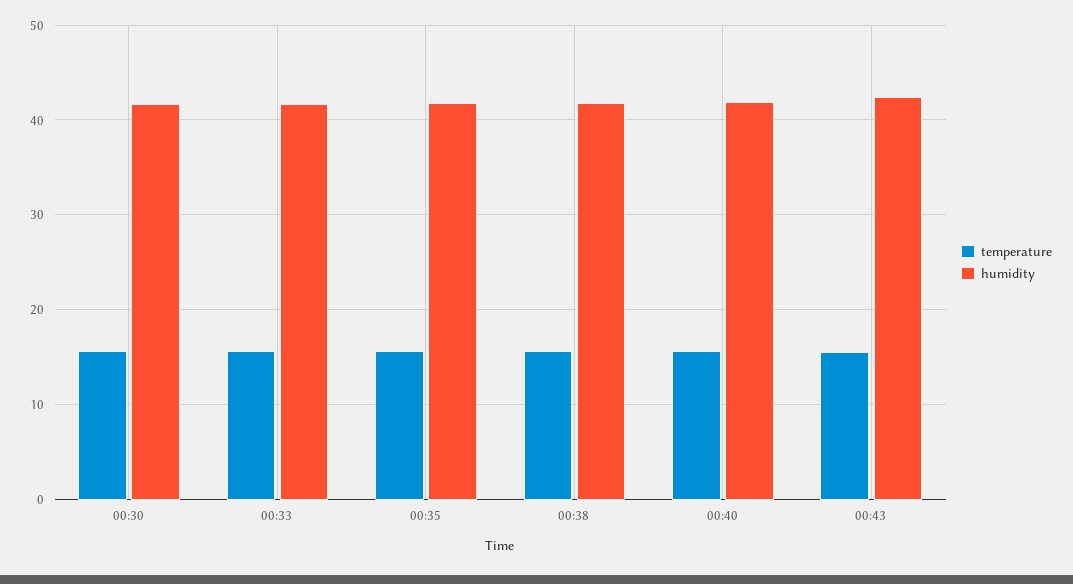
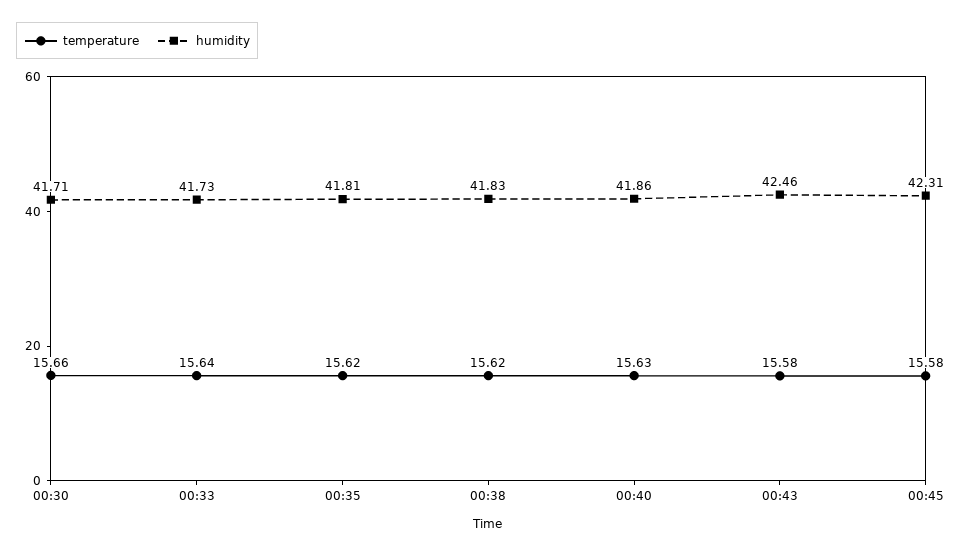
temperature, 00:45: none -> 15.58
humidity, 00:45: none -> 42.31

